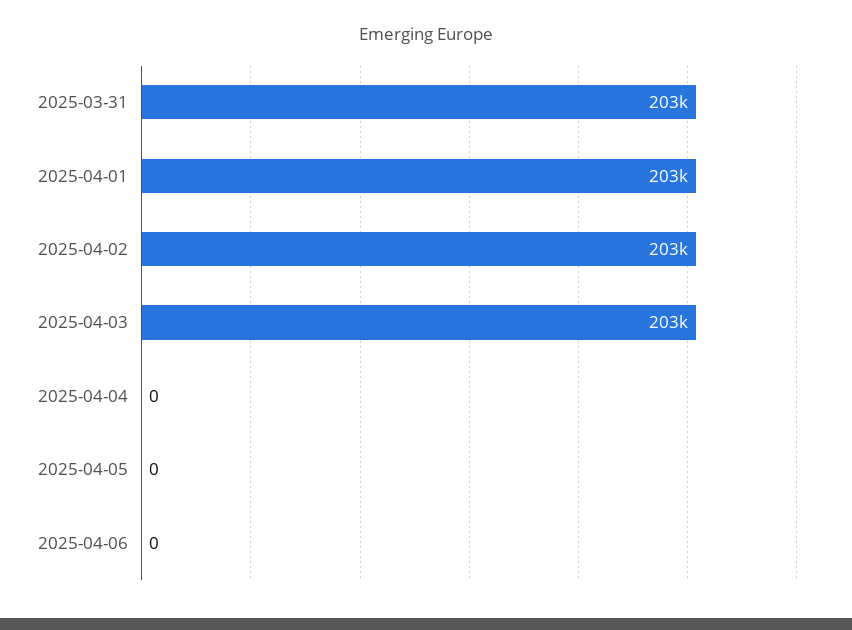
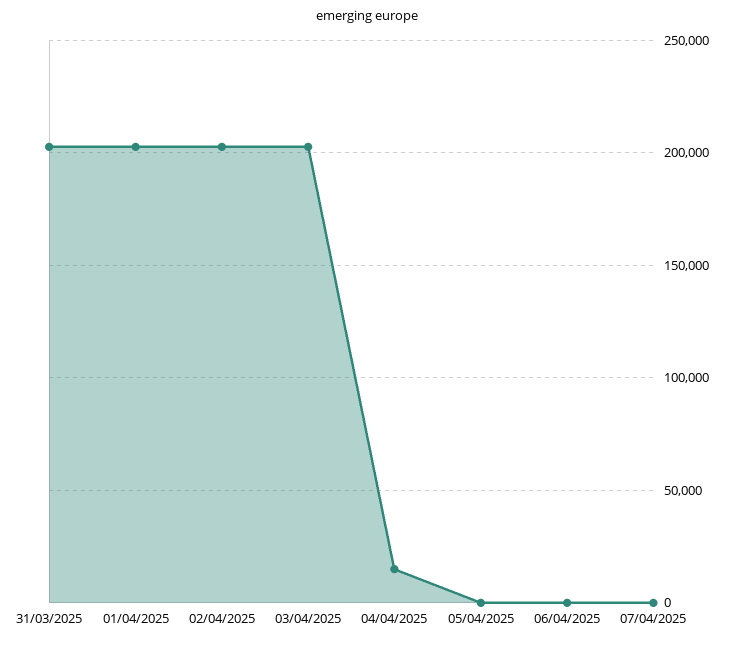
2025-04-04: 0 -> 15000
07/04/2025: none -> 0

